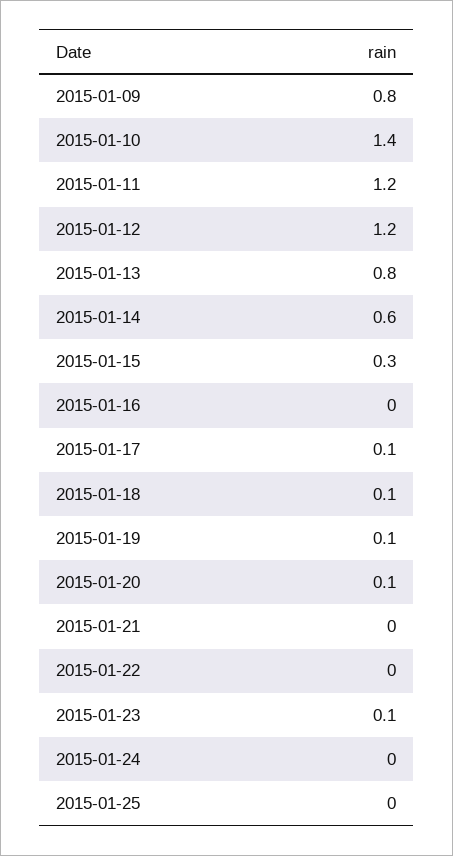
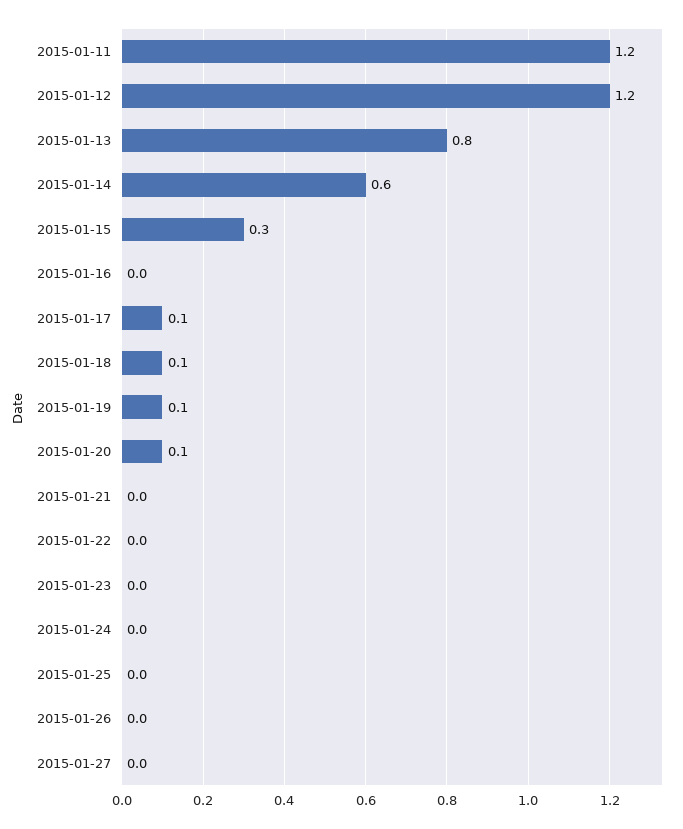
2015-01-09: 0.8 -> none
2015-01-10: 1.4 -> none
2015-01-23: 0.1 -> 0
2015-01-26: none -> 0
2015-01-27: none -> 0

